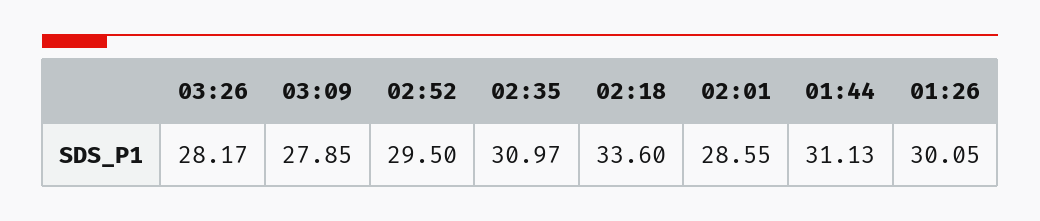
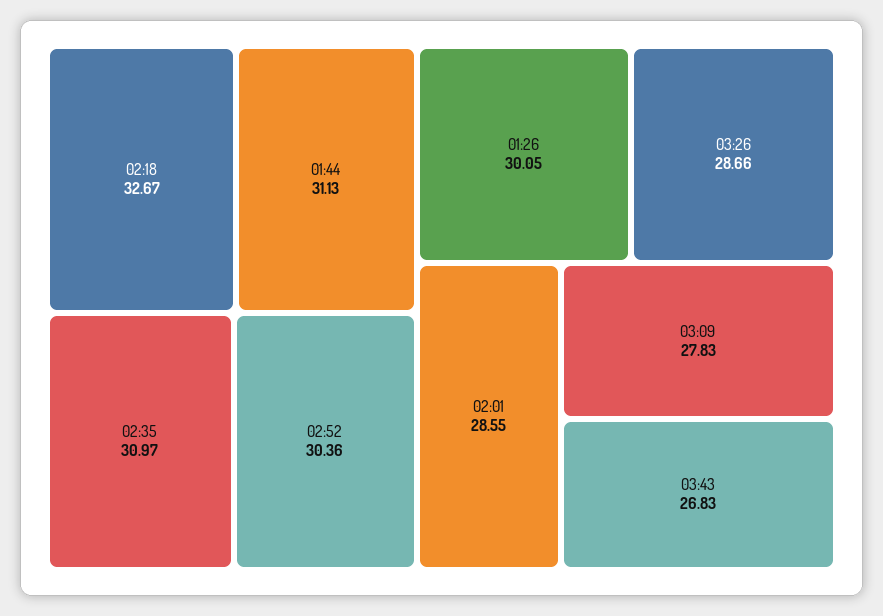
03:26: 28.17 -> 28.66
03:09: 27.85 -> 27.83
02:52: 29.5 -> 30.36
02:18: 33.6 -> 32.67
03:43: none -> 26.83

